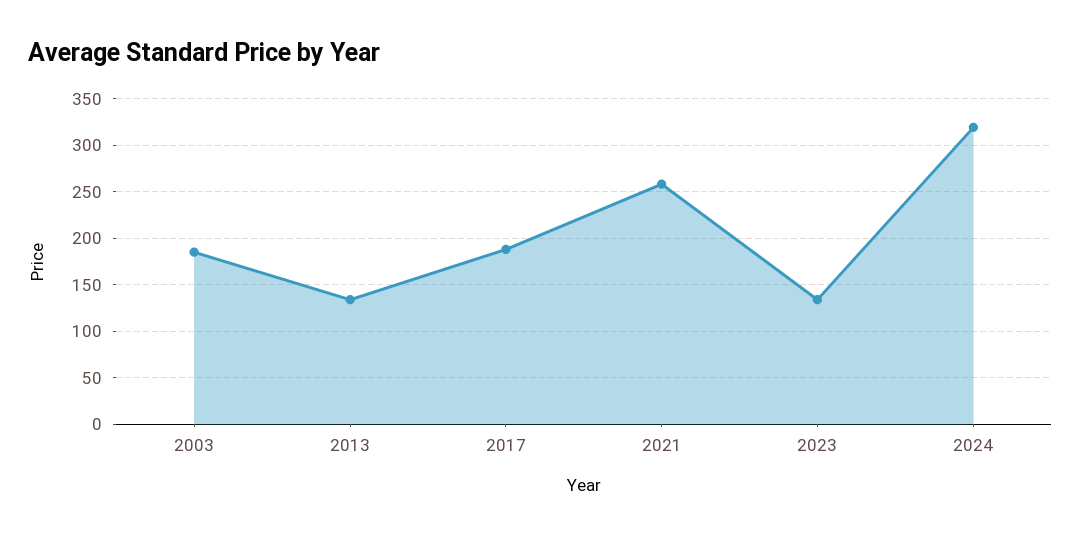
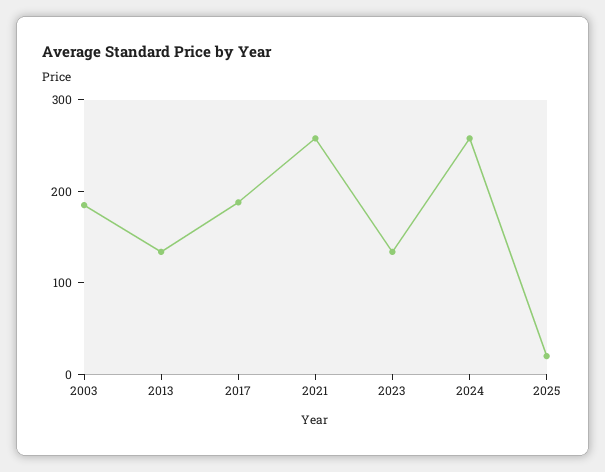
2024: 320 -> 260
2025: none -> 20

